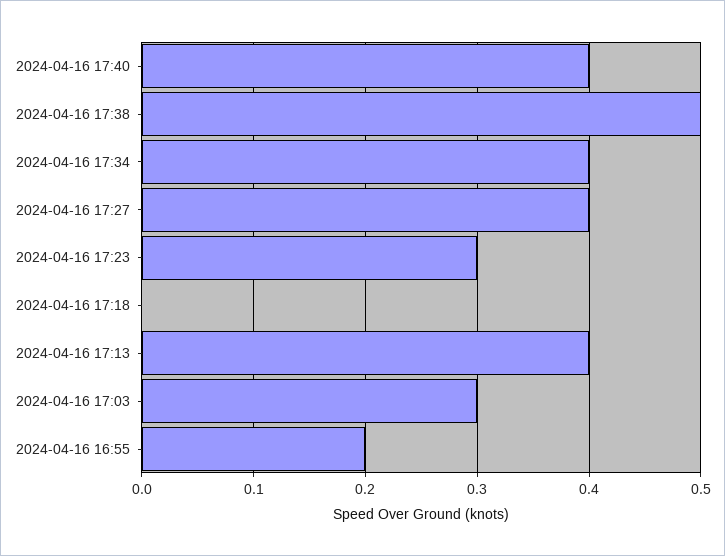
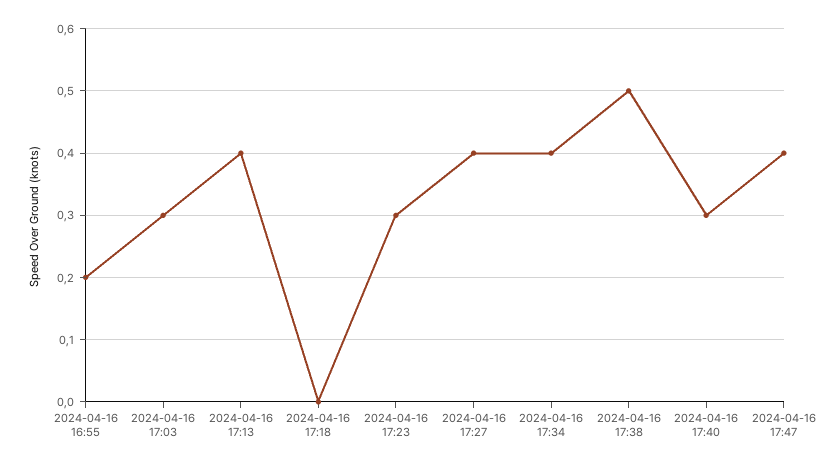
2024-04-16 17:40: 0.4 -> 0.3
2024-04-16 17:47: none -> 0.4

